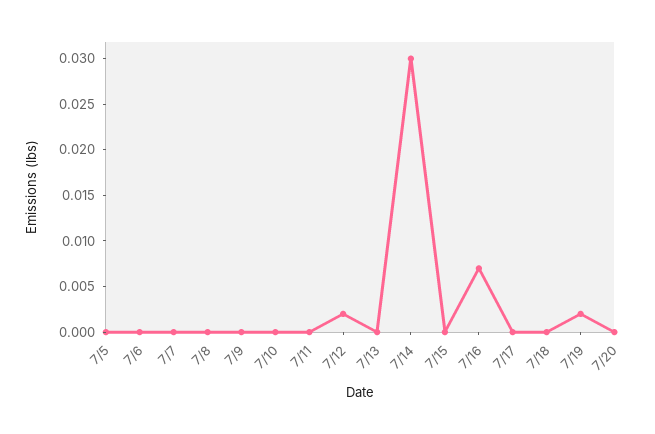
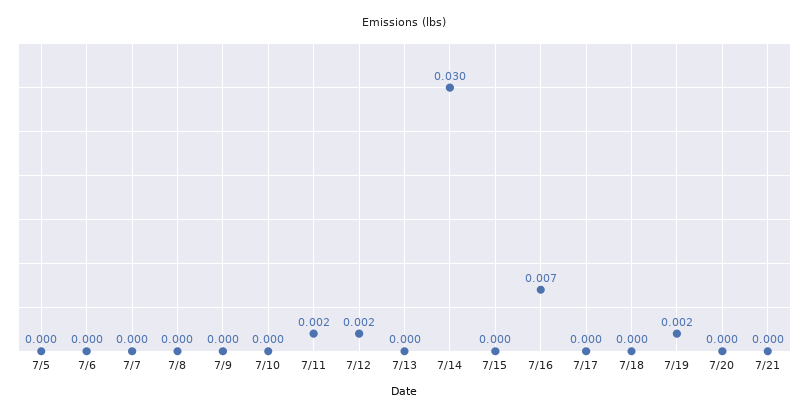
7/11: 0 -> 0.002
7/21: none -> 0

